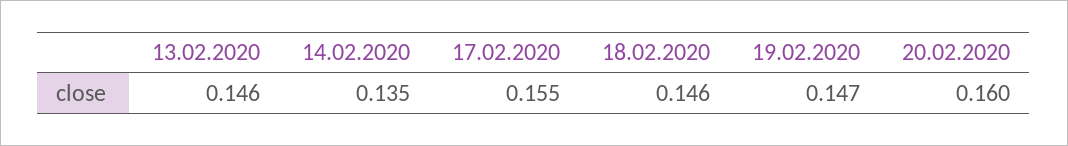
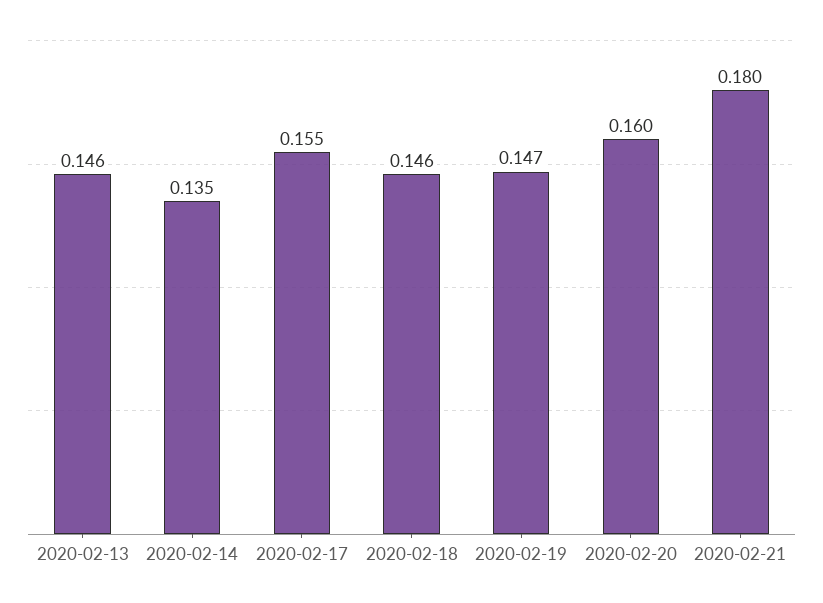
2020-02-21: none -> 0.18

